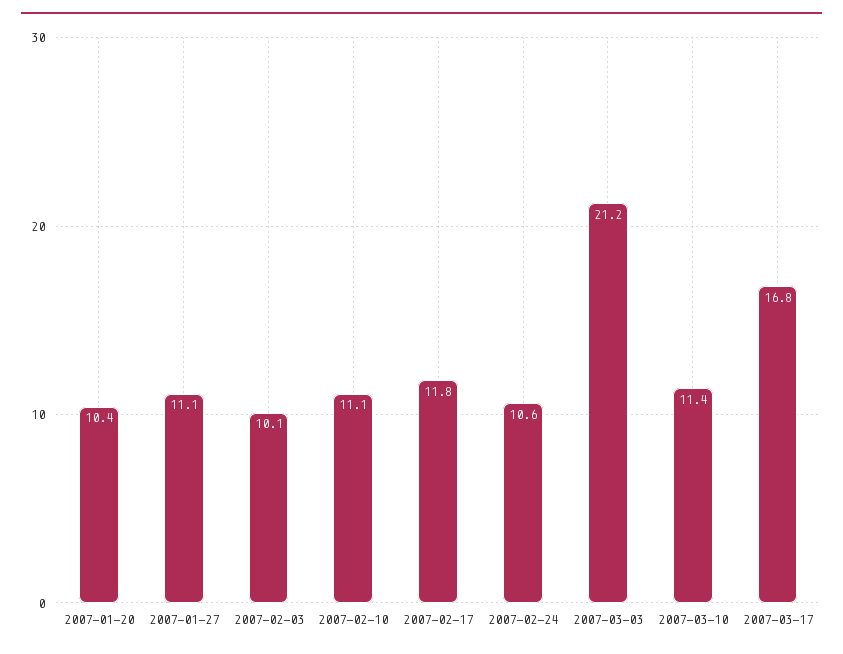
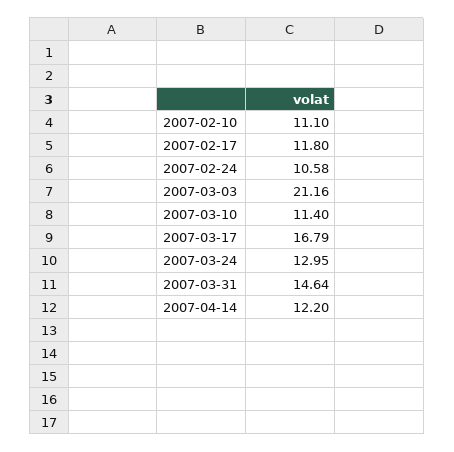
2007-01-20: 10.4 -> none
2007-01-27: 11.1 -> none
2007-02-03: 10.1 -> none
2007-03-24: none -> 12.95
2007-03-31: none -> 14.64
2007-04-14: none -> 12.2

